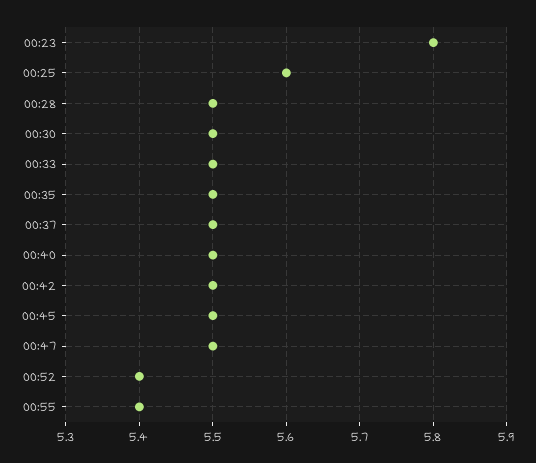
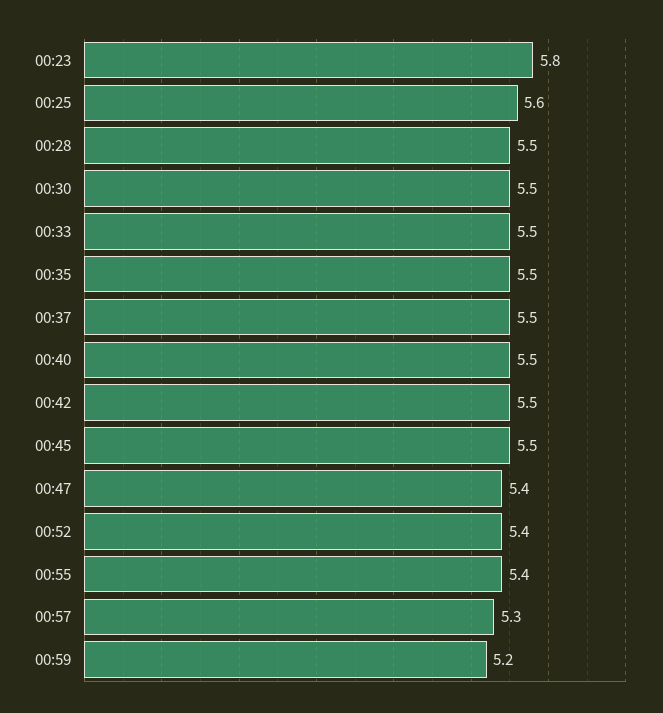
00:47: 5.5 -> 5.4
00:57: none -> 5.3
00:59: none -> 5.2

